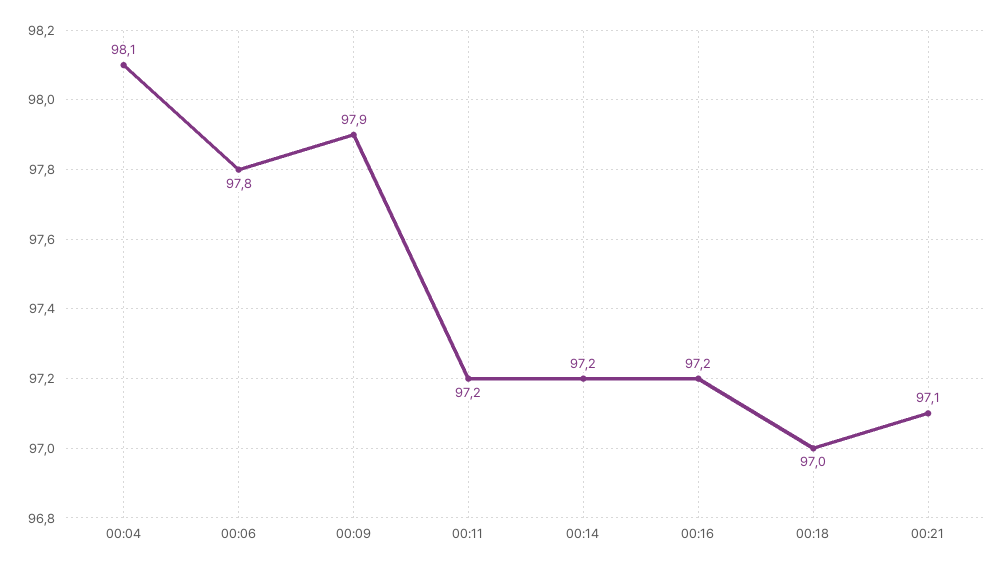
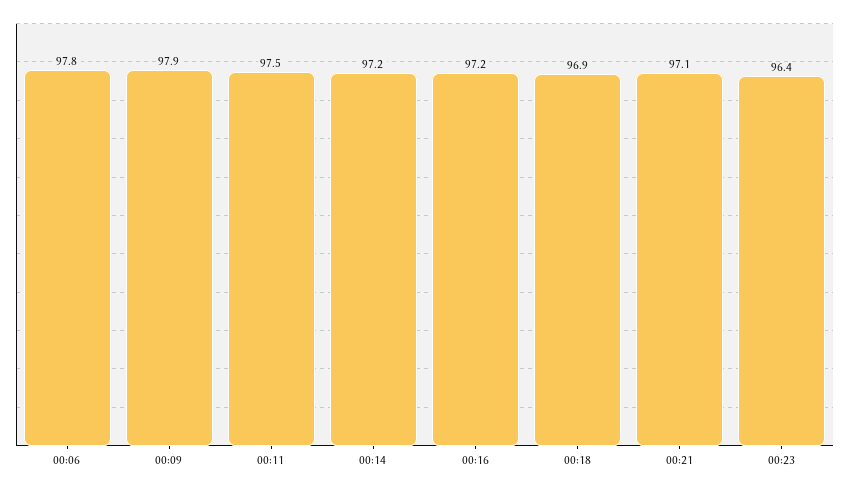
00:04: 98.1 -> none
00:11: 97.2 -> 97.5
00:18: 97 -> 96.9
00:23: none -> 96.4

